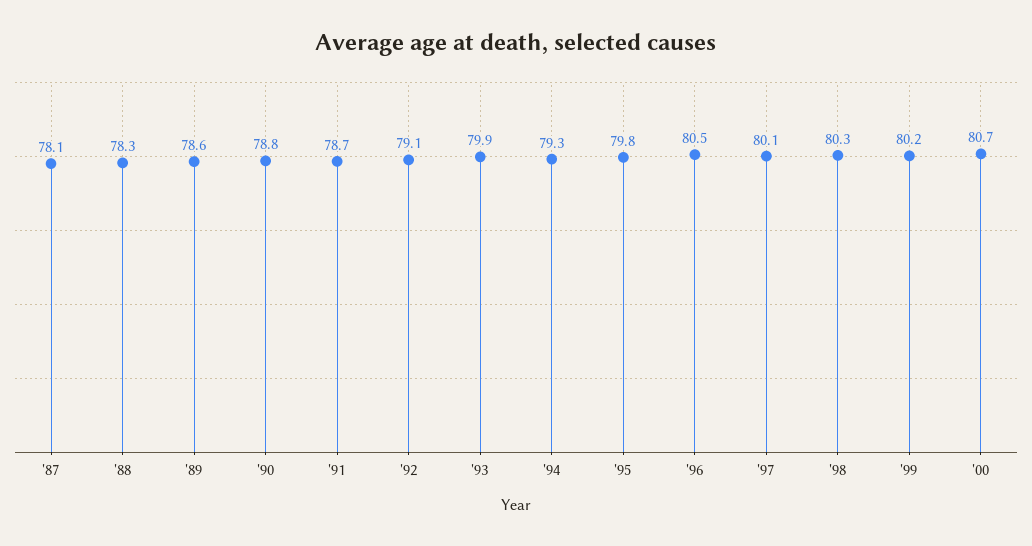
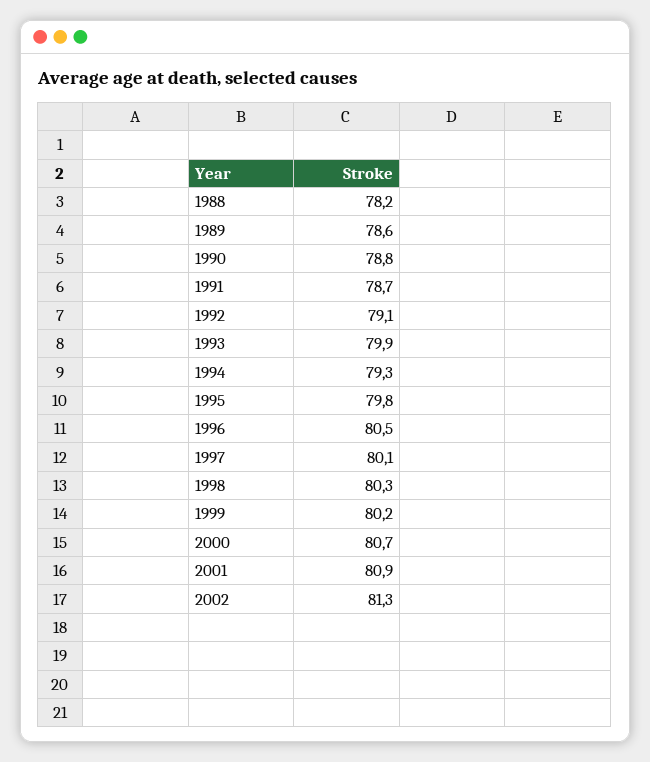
'87: 78.1 -> none
'88: 78.3 -> 78.2
2001: none -> 80.9
2002: none -> 81.3

